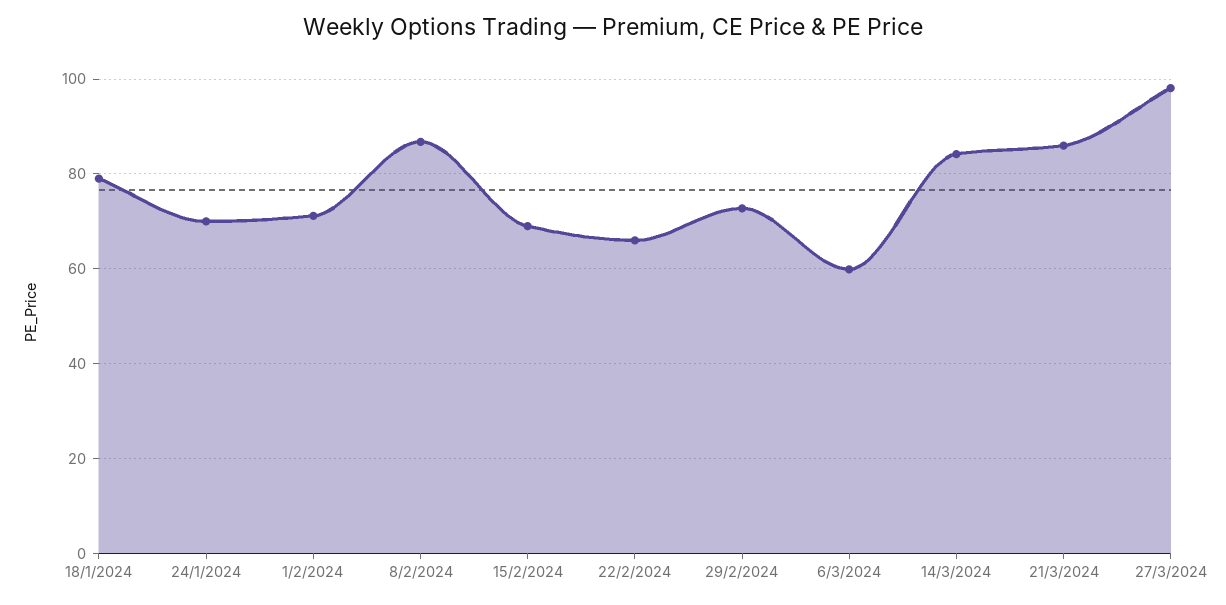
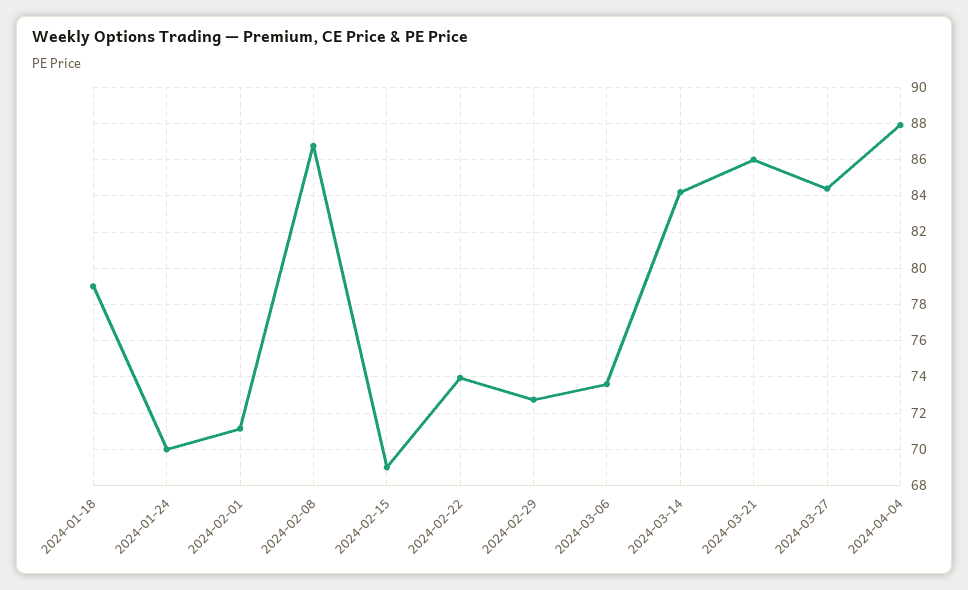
22/2/2024: 66 -> 74
6/3/2024: 60 -> 73.5
27/3/2024: 98 -> 84.5
2024-04-04: none -> 88

